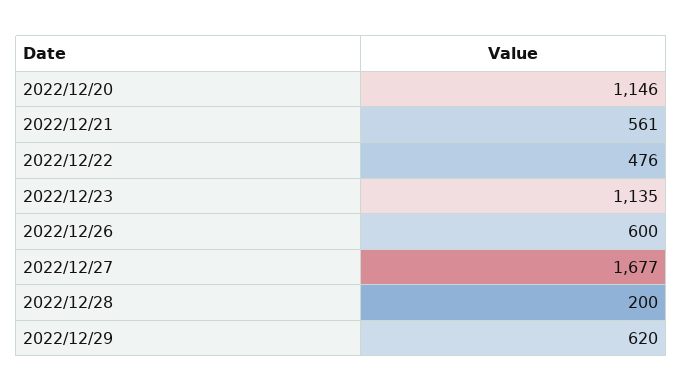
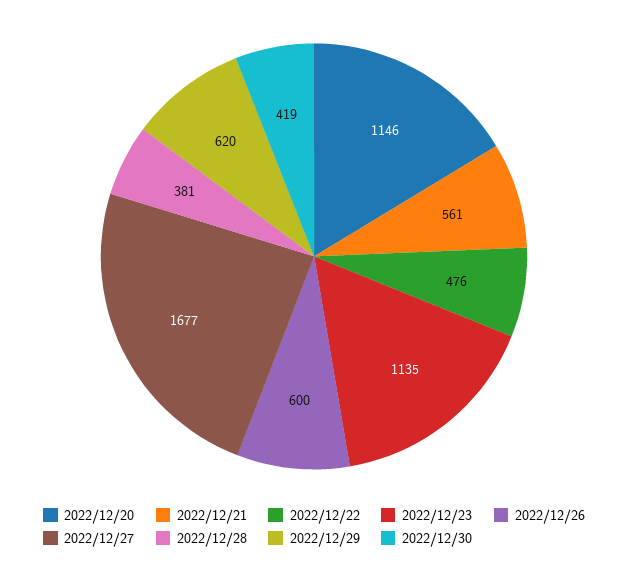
2022/12/28: 200 -> 381
2022/12/30: none -> 419

